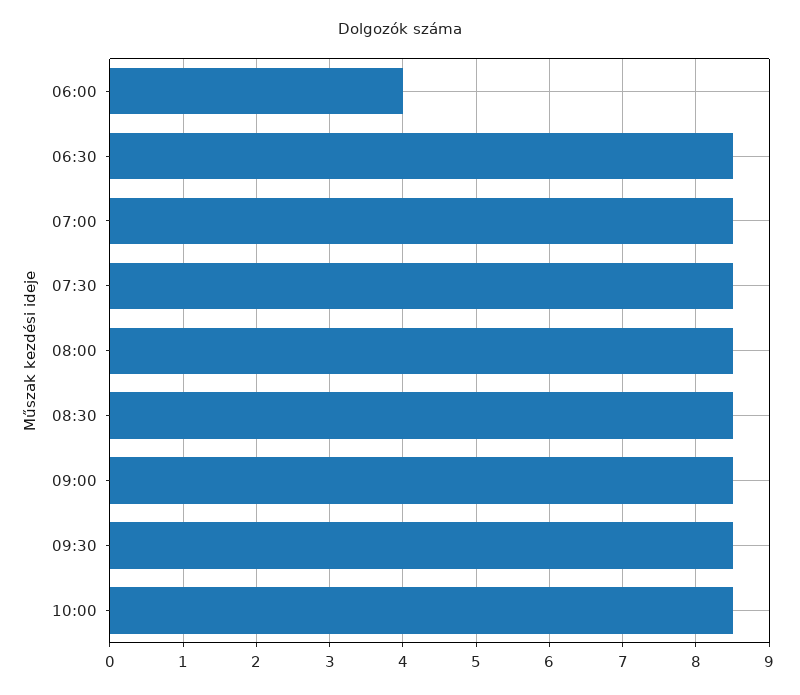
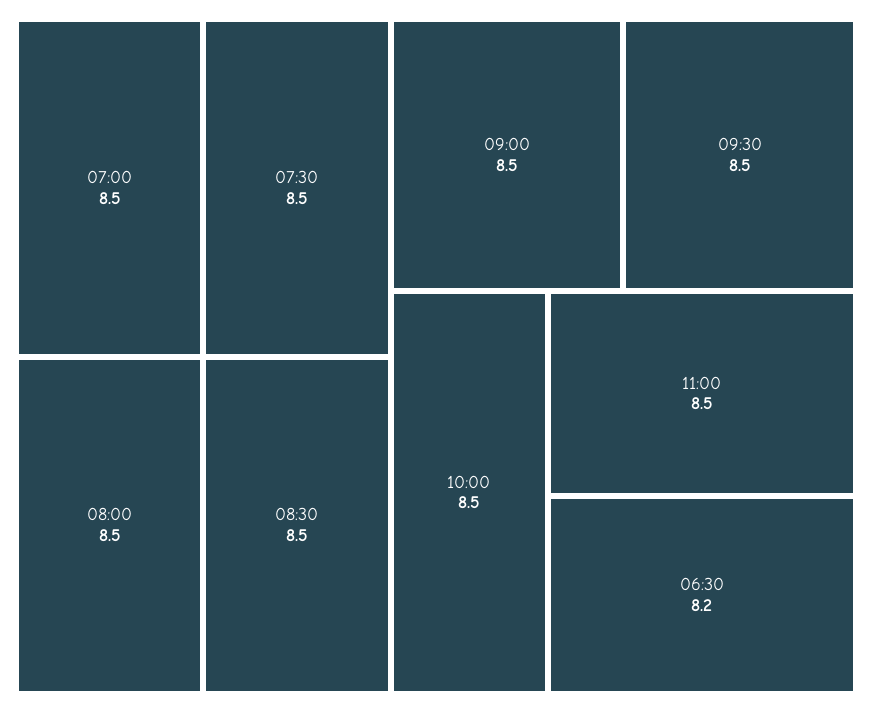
06:00: 4 -> none
06:30: 8.5 -> 8.2
11:00: none -> 8.5

